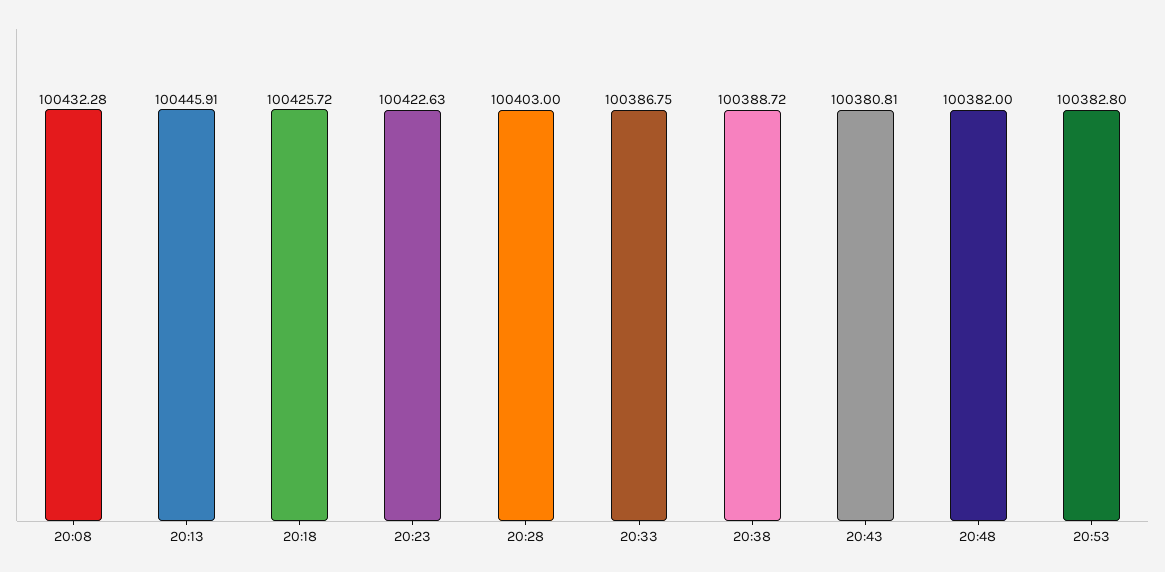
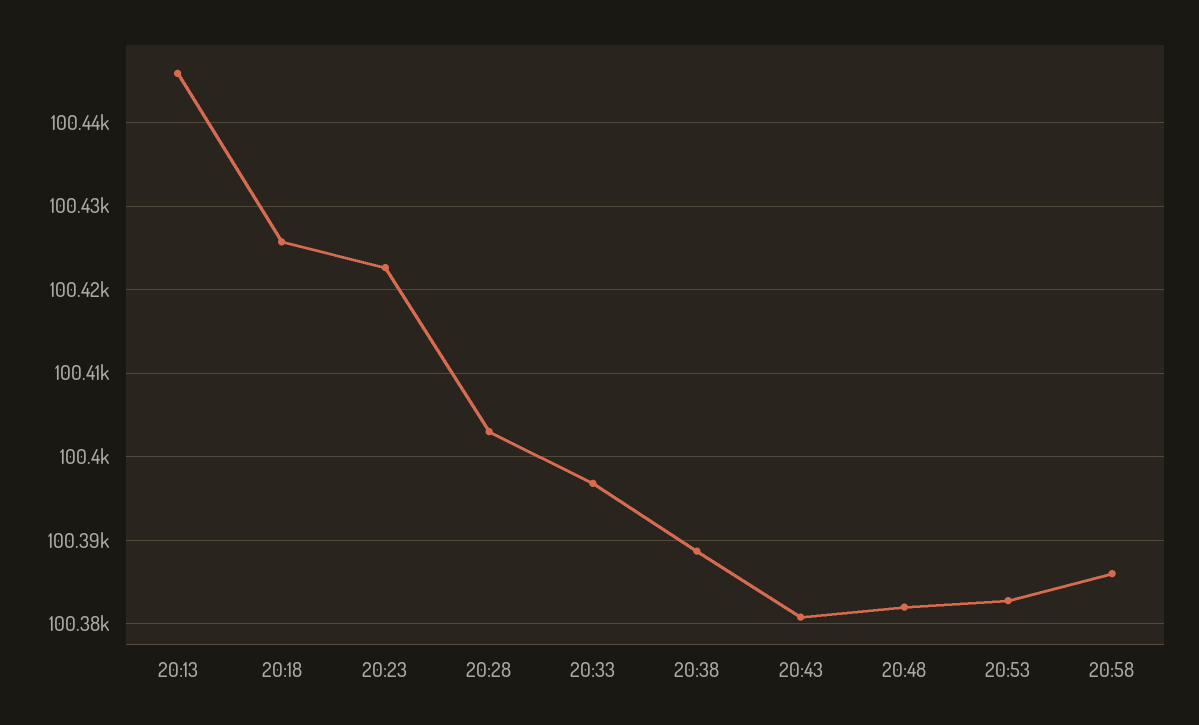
20:08: 100432.28 -> none
20:33: 100386.75 -> 100397
20:58: none -> 100386

